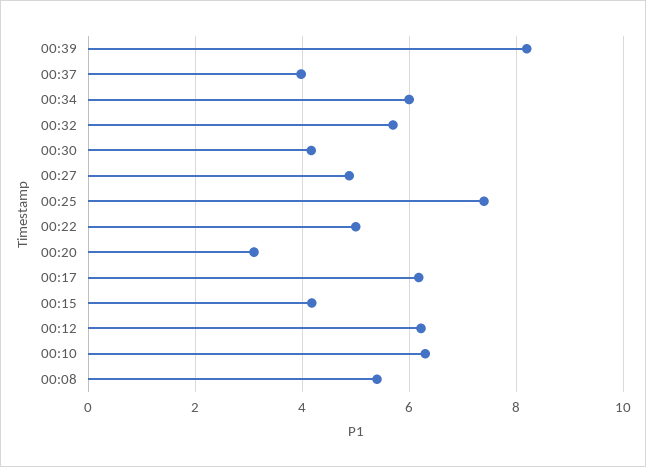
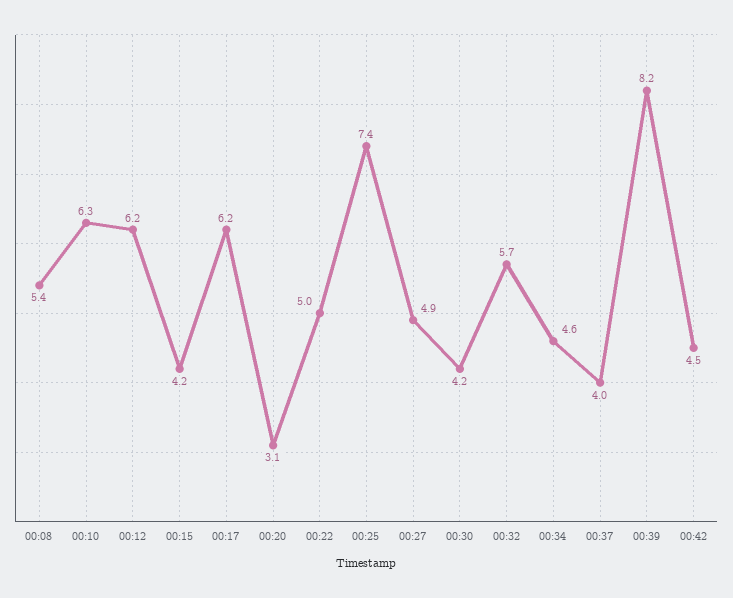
00:34: 6 -> 4.6
00:42: none -> 4.5

